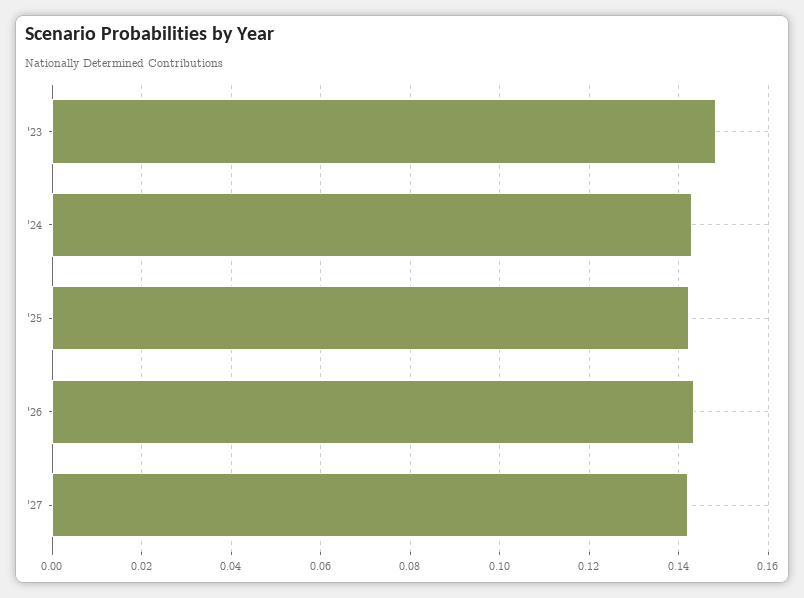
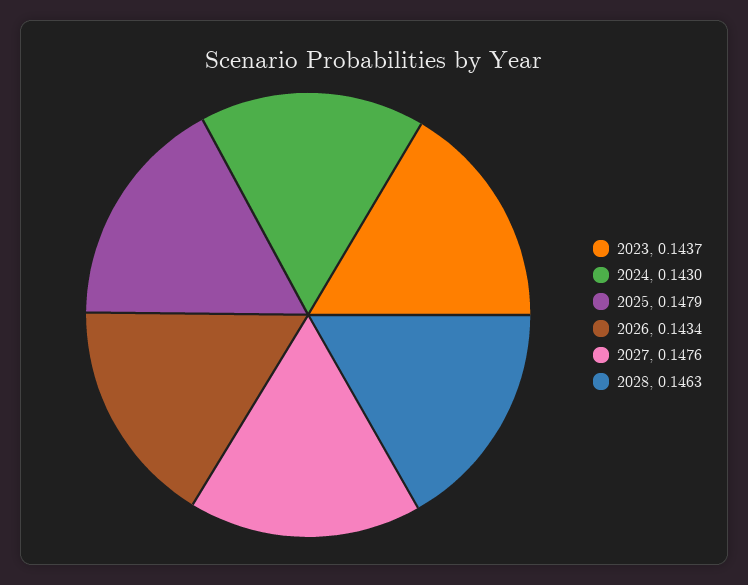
'23: 0.148 -> 0.1437
'25: 0.142 -> 0.1479
'27: 0.142 -> 0.1476
2028: none -> 0.1463

